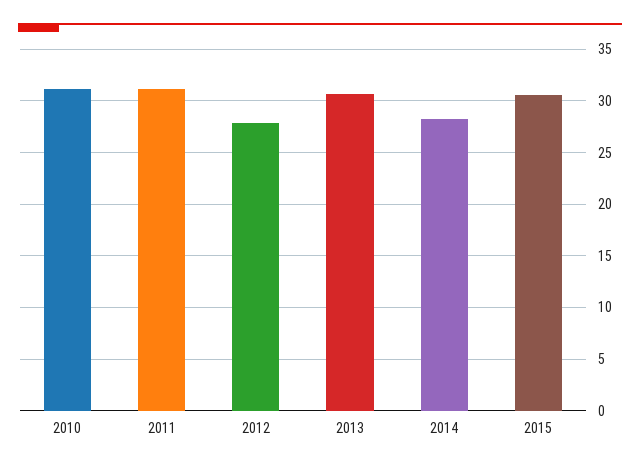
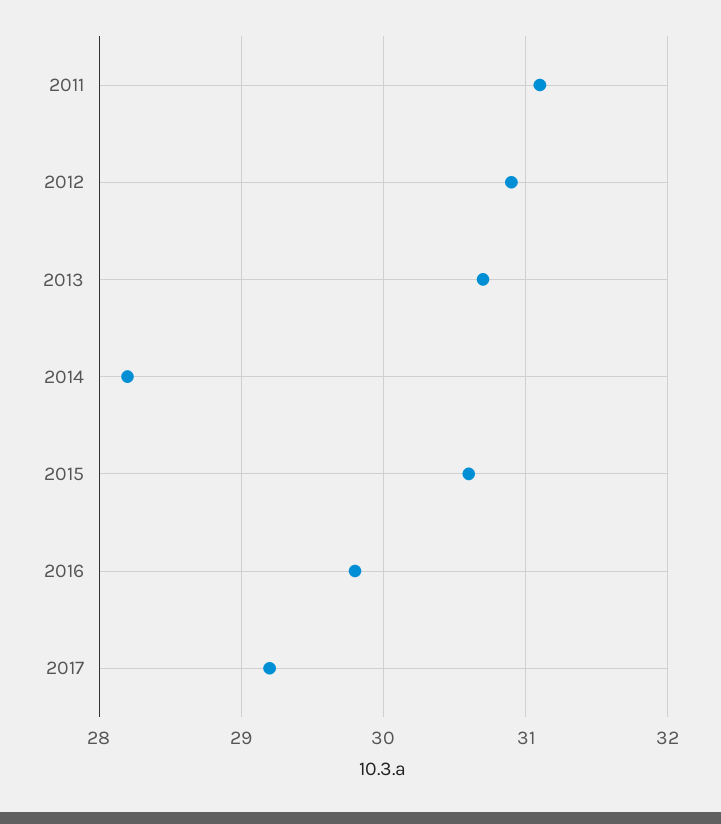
2010: 31 -> none
2012: 28 -> 30.9
2016: none -> 29.8
2017: none -> 29.2

